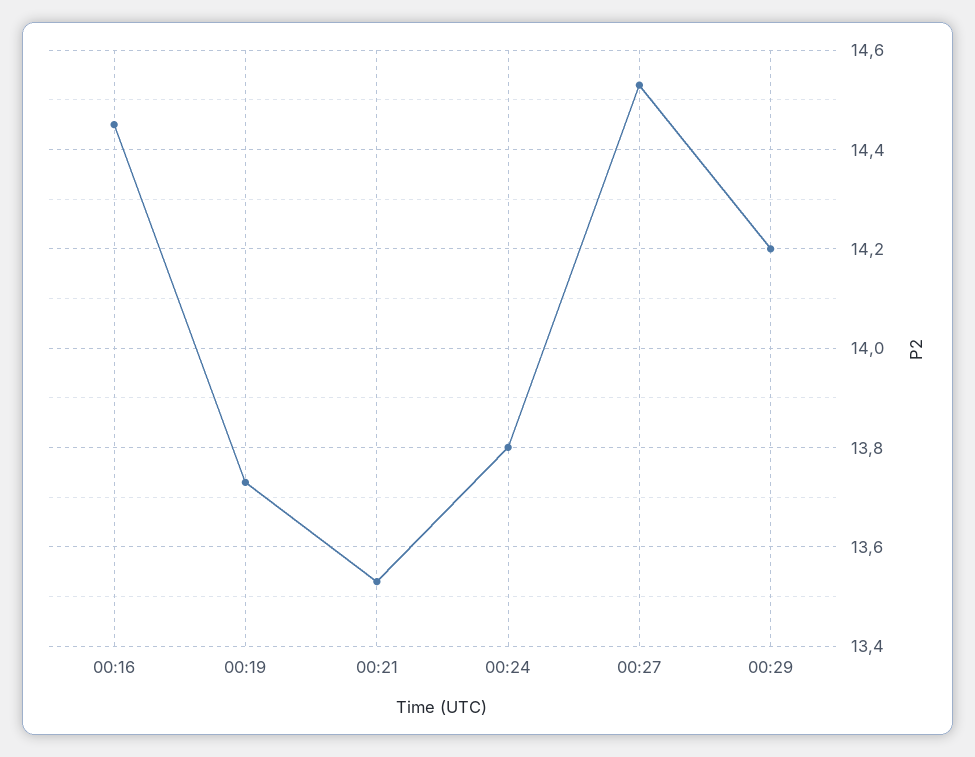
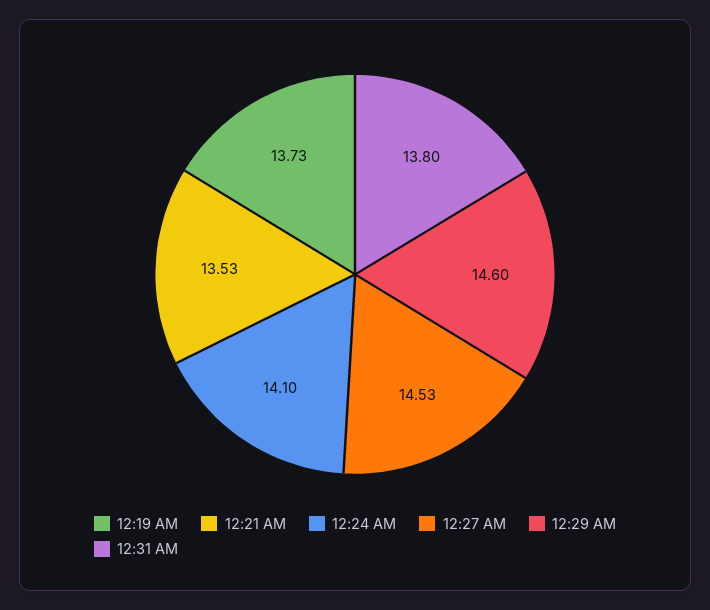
00:16: 14.45 -> none
00:24: 13.8 -> 14.1
00:29: 14.2 -> 14.6
12:31 AM: none -> 13.8

